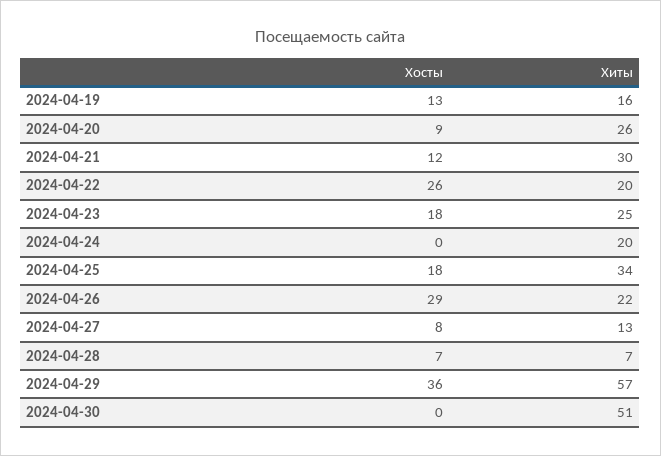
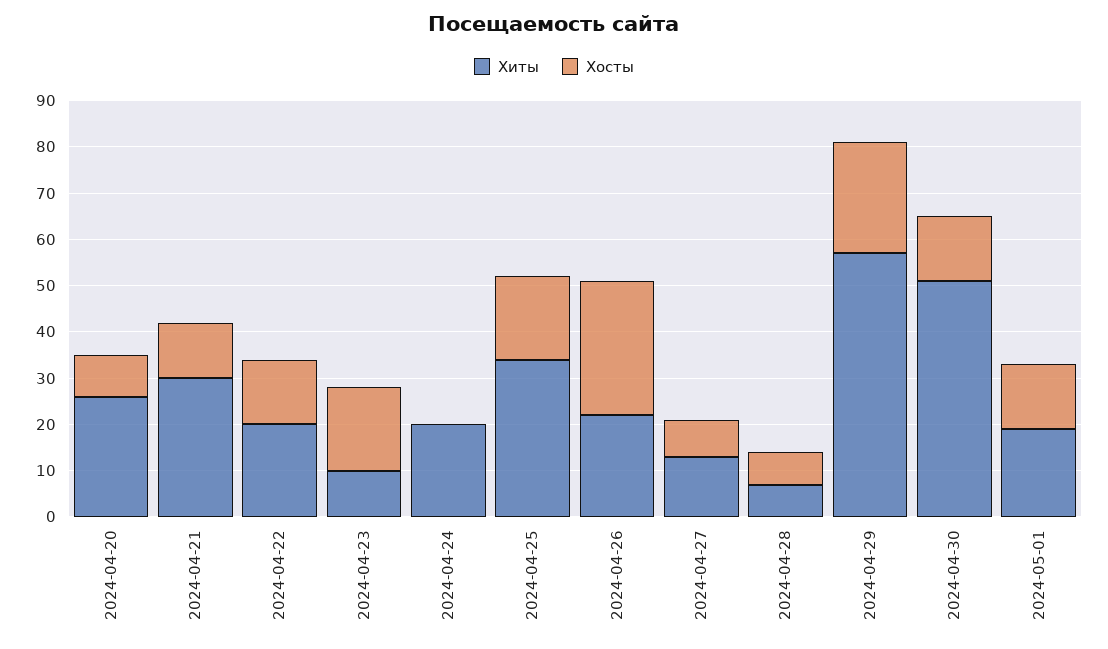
Хосты, 2024-04-19: 13 -> none
Хиты, 2024-04-19: 16 -> none
Хосты, 2024-04-22: 26 -> 15
Хиты, 2024-04-23: 25 -> 10
Хосты, 2024-04-29: 36 -> 25
Хосты, 2024-04-30: 0 -> 15
Хиты, 2024-05-01: none -> 20
Хосты, 2024-05-01: none -> 15

